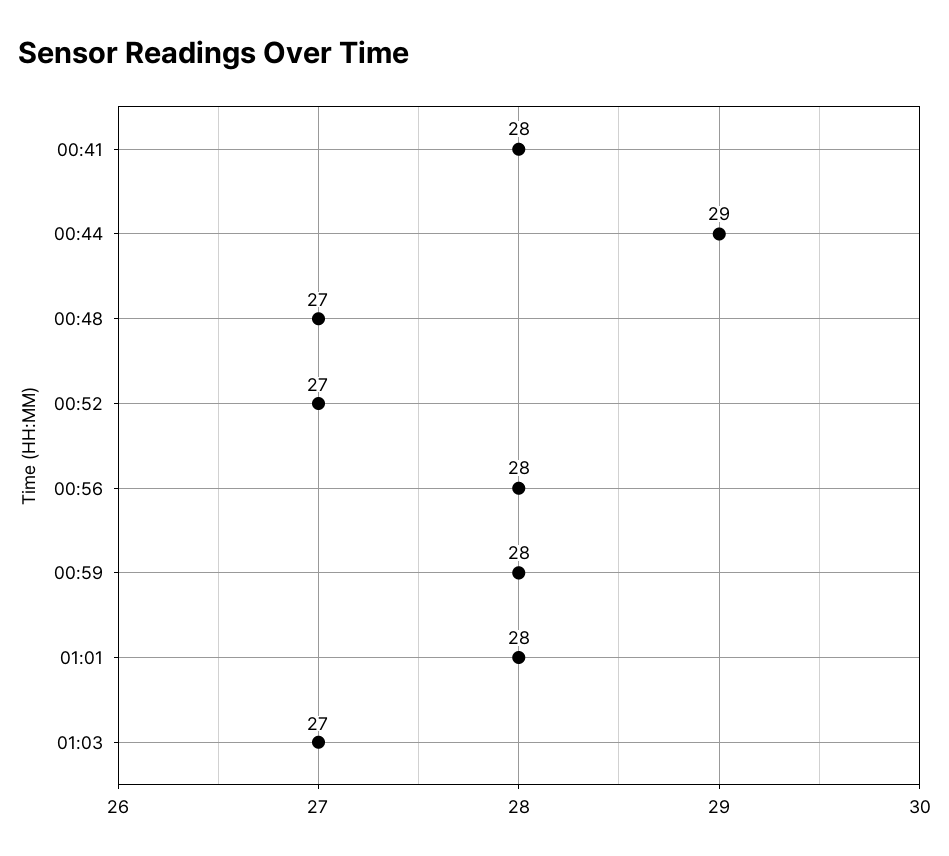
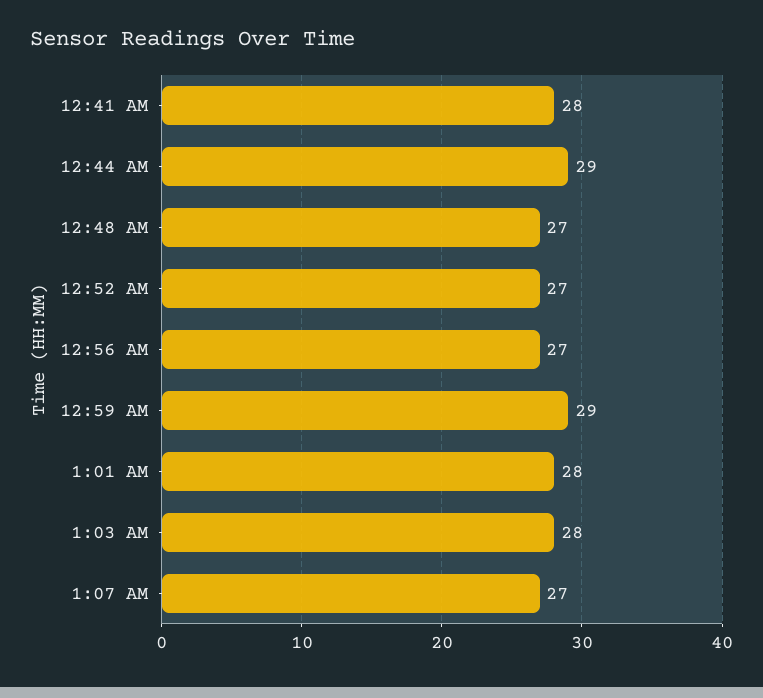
00:56: 28 -> 27
00:59: 28 -> 29
01:03: 27 -> 28
1:07 AM: none -> 27

